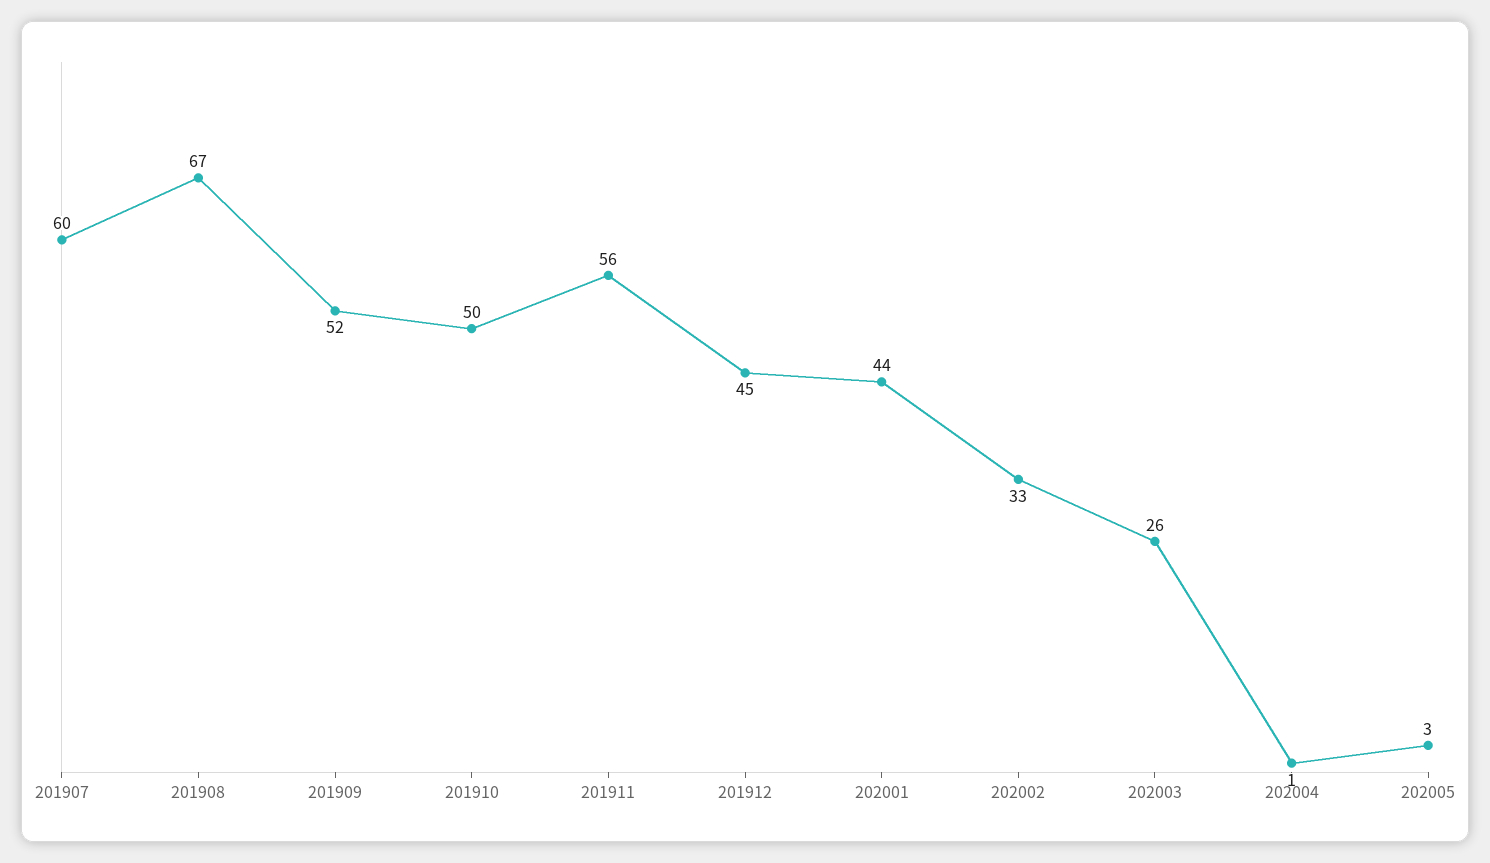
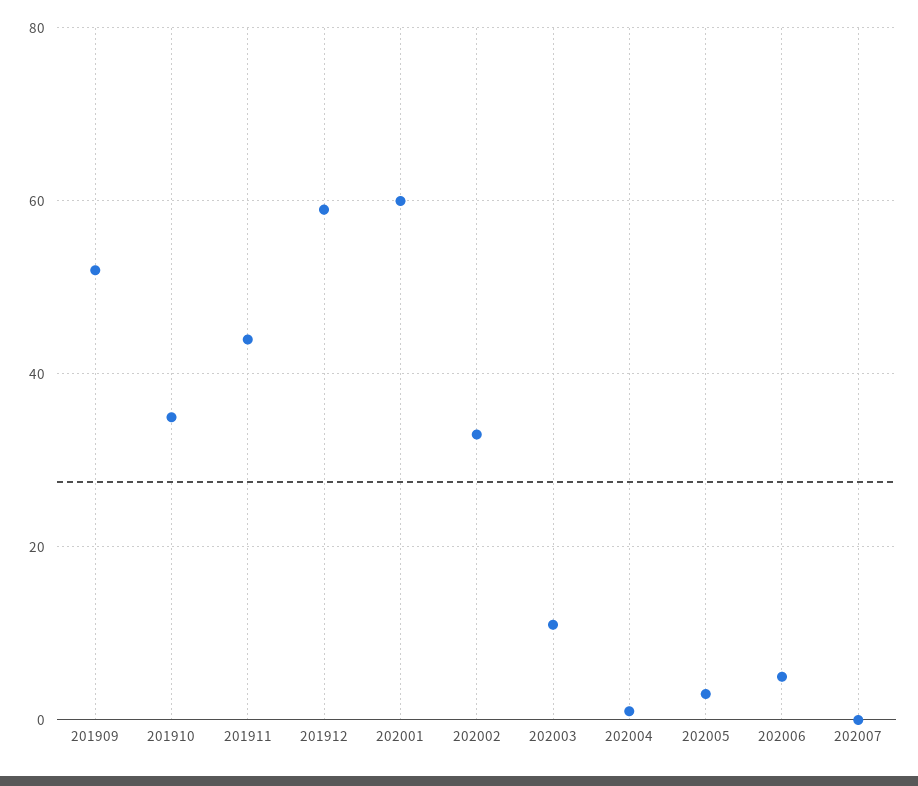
201907: 60 -> none
201908: 67 -> none
201910: 50 -> 35
201911: 56 -> 45
201912: 45 -> 60
202001: 44 -> 60
202003: 26 -> 10
202006: none -> 5
202007: none -> 0

